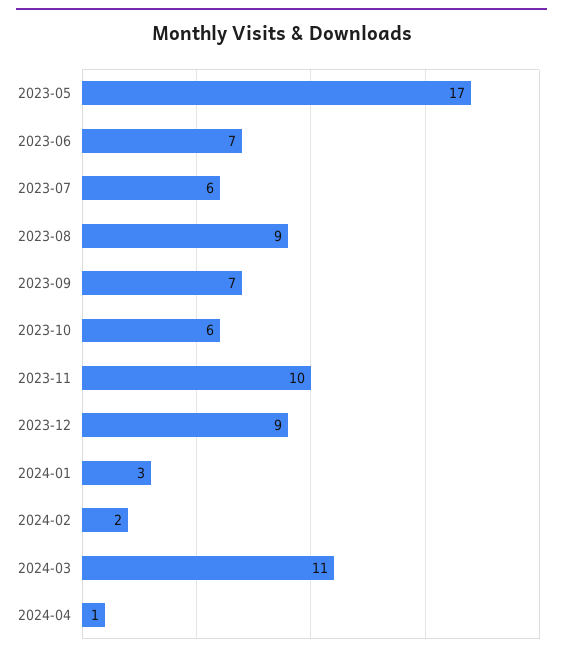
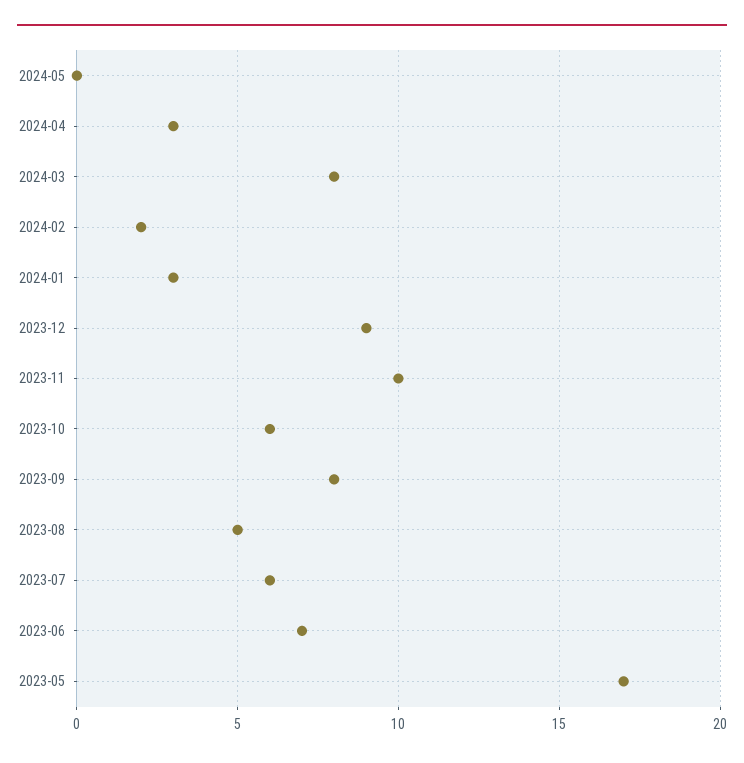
2023-08: 9 -> 5
2023-09: 7 -> 8
2024-03: 11 -> 8
2024-04: 1 -> 3
2024-05: none -> 0

